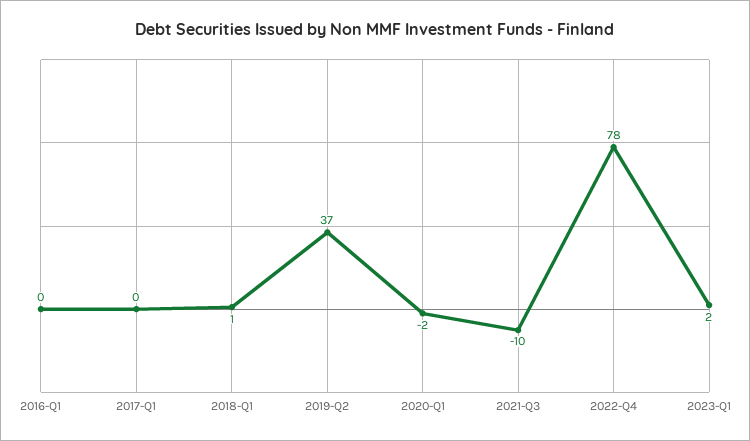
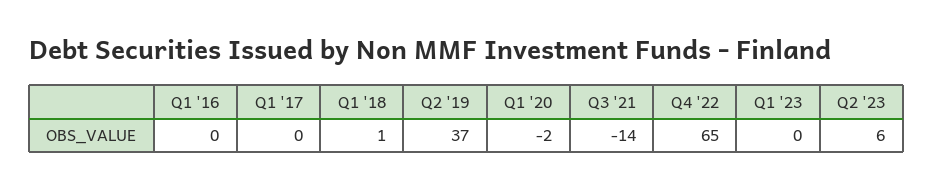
2021-Q3: -10 -> -14
2022-Q4: 78 -> 65
2023-Q1: 2 -> 0
Q2 '23: none -> 6

